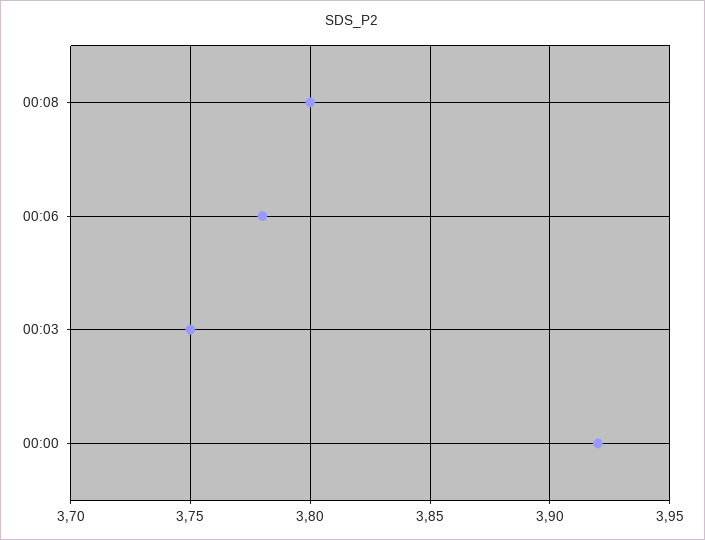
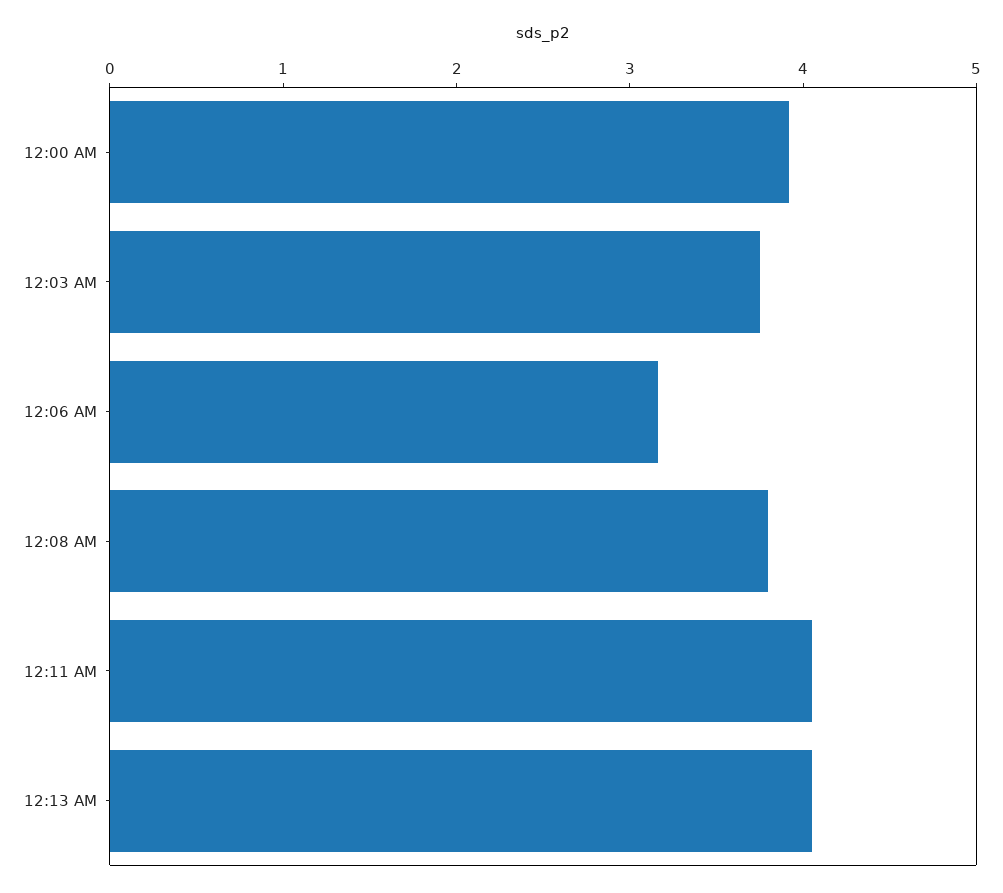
00:06: 3.78 -> 3.2
12:11 AM: none -> 4
12:13 AM: none -> 4

